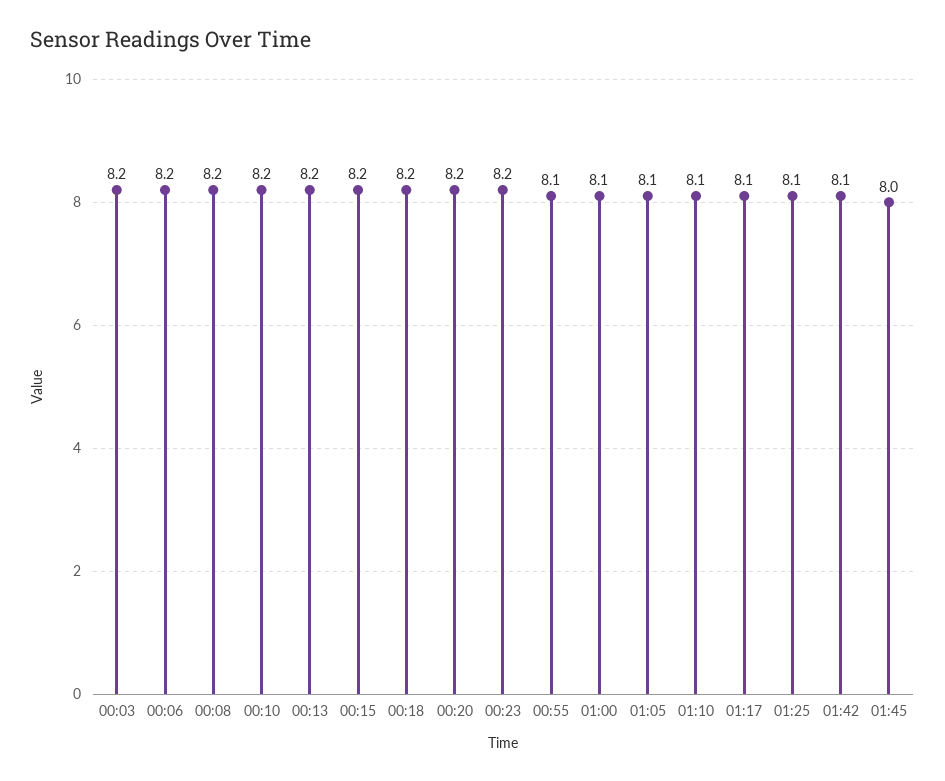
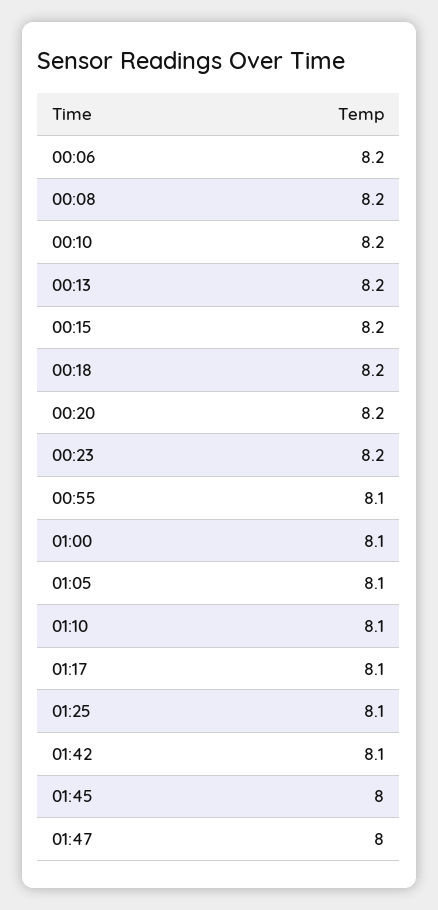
00:03: 8.2 -> none
01:47: none -> 8

